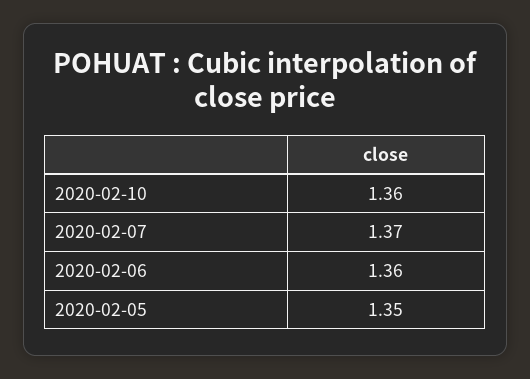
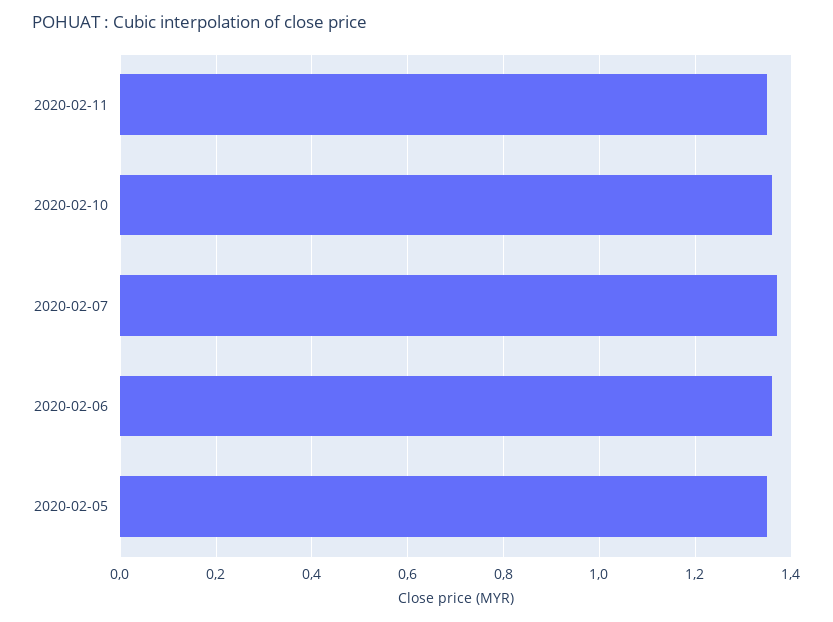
2020-02-11: none -> 1.35

